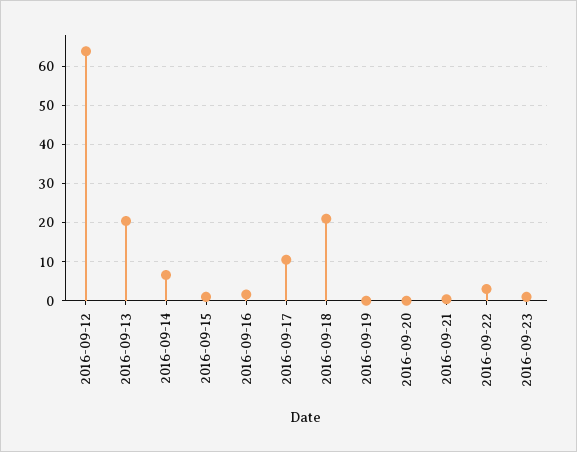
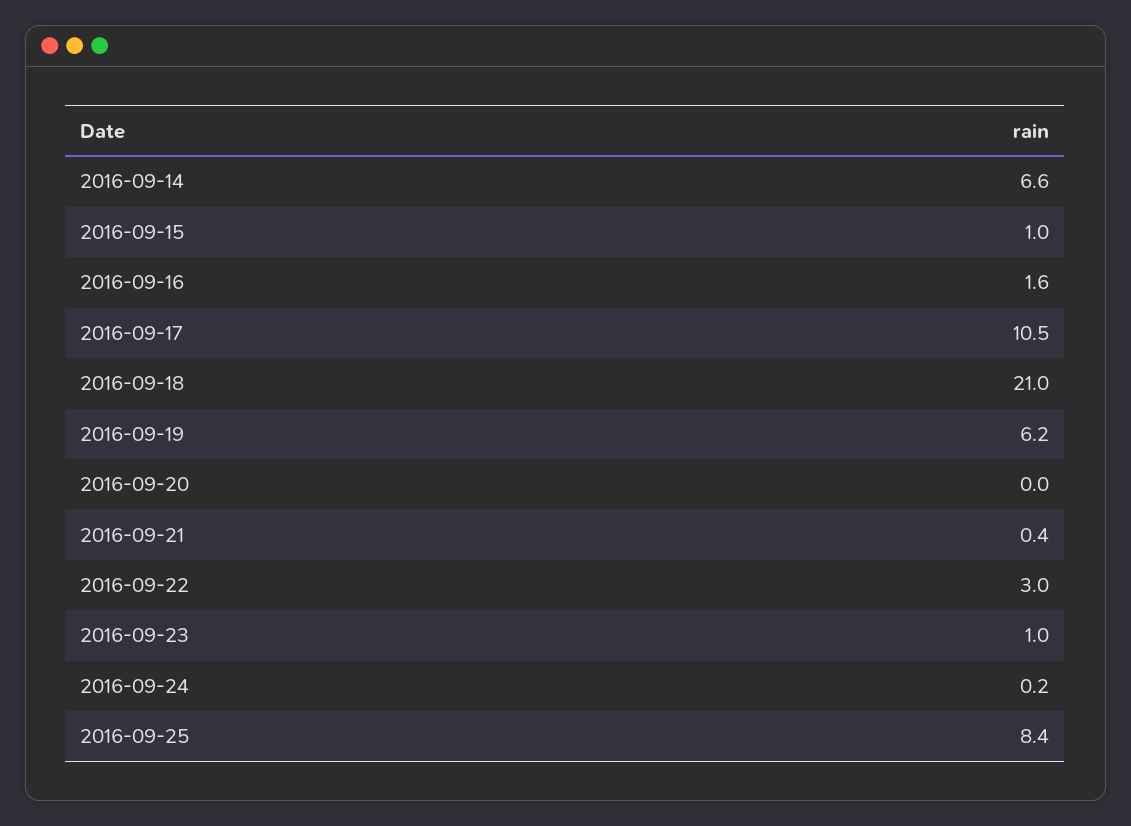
2016-09-12: 64 -> none
2016-09-13: 20 -> none
2016-09-19: 0 -> 6.2
2016-09-24: none -> 0.2
2016-09-25: none -> 8.4

